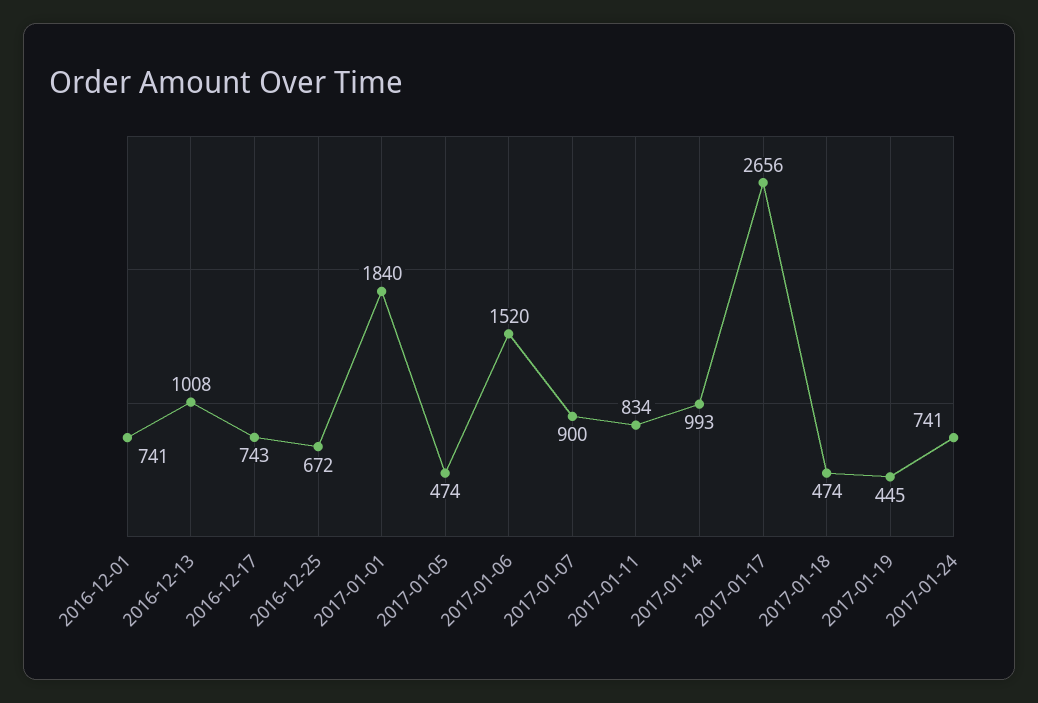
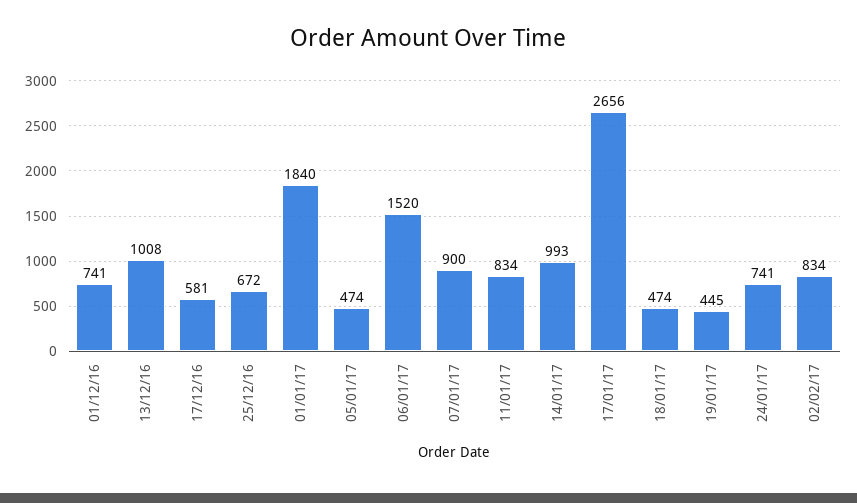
2016-12-17: 743 -> 581
02/02/17: none -> 834

